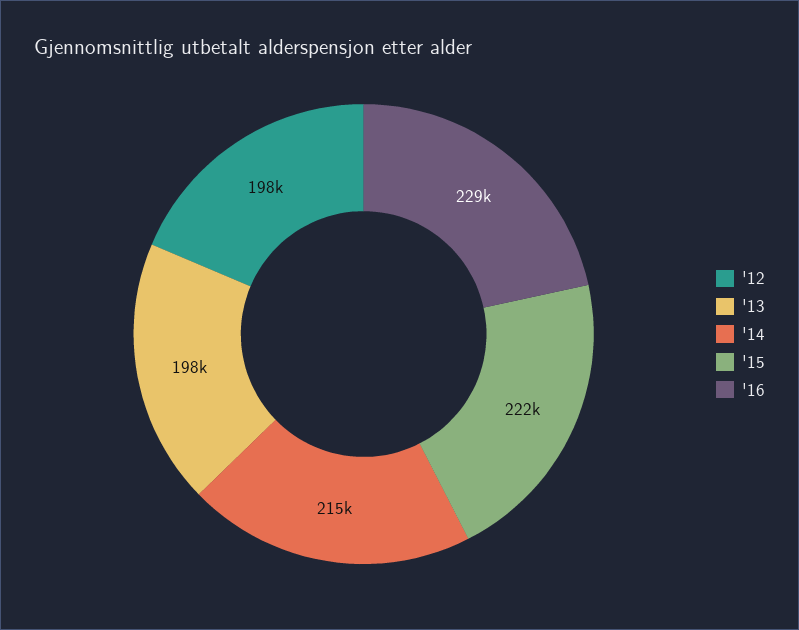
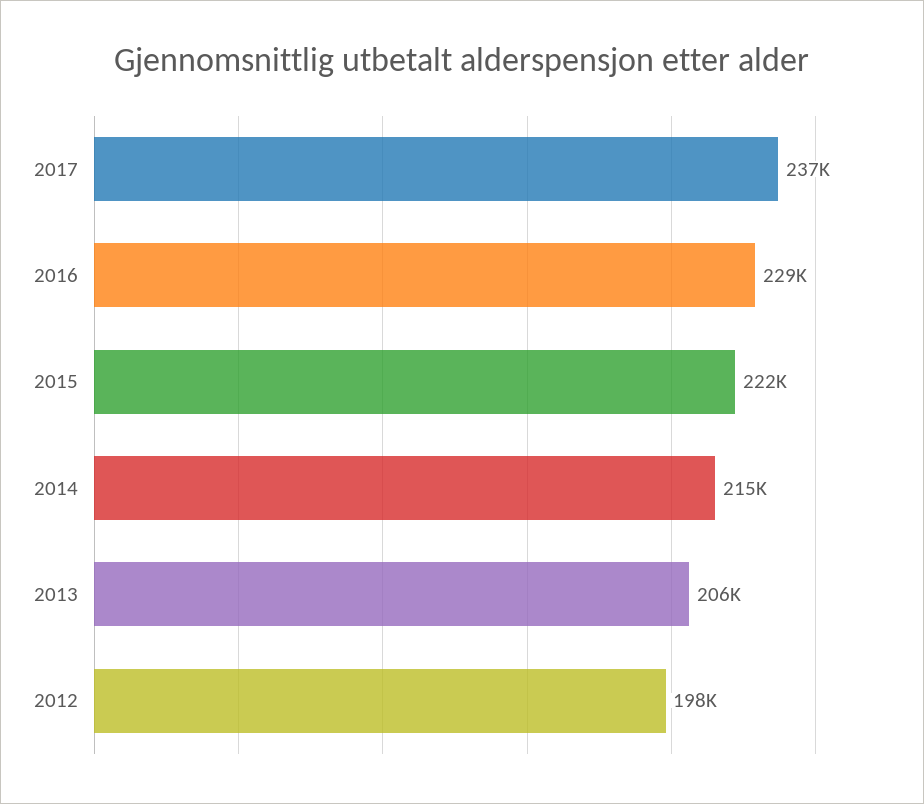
'13: 198000 -> 206000
2017: none -> 237000

